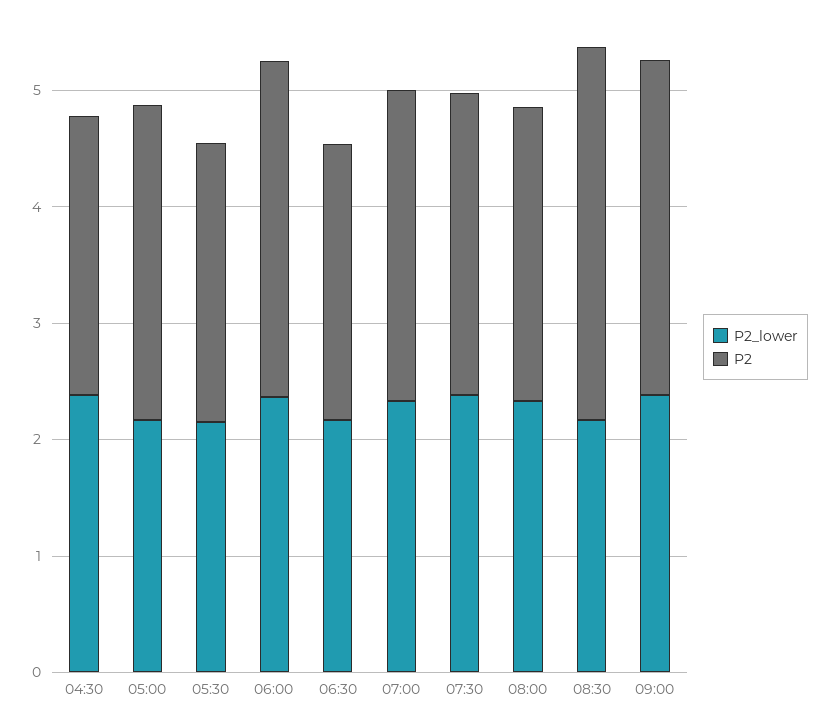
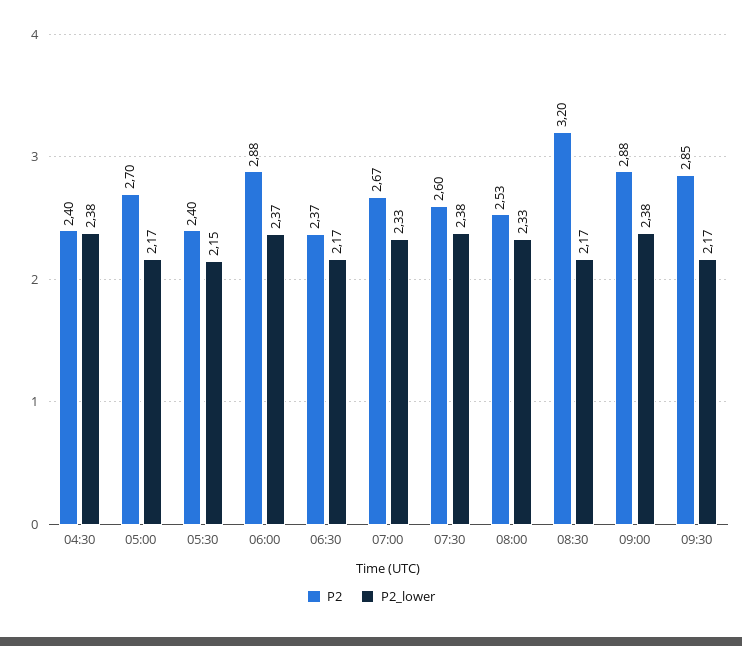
P2, 09:30: none -> 2.85
P2_lower, 09:30: none -> 2.17

